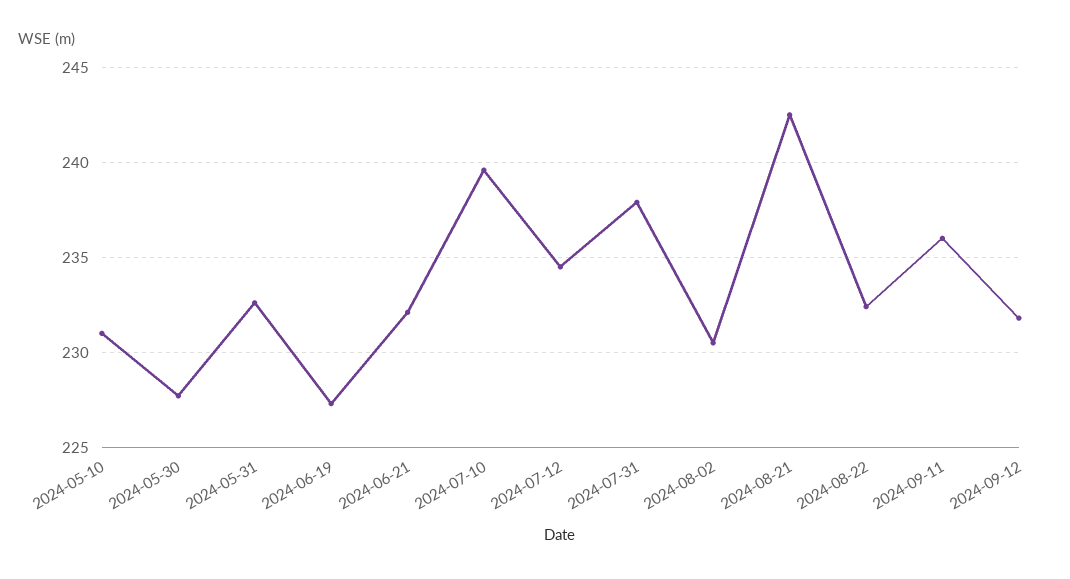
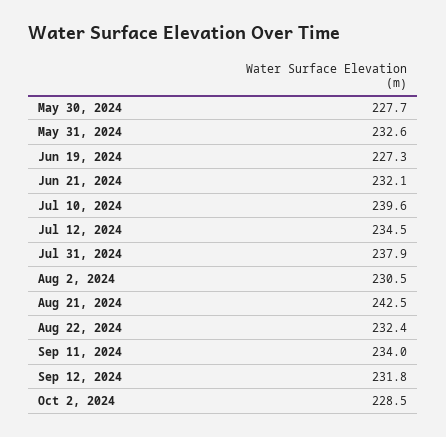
2024-05-10: 231 -> none
2024-09-11: 236 -> 234
Oct 2, 2024: none -> 228.5

